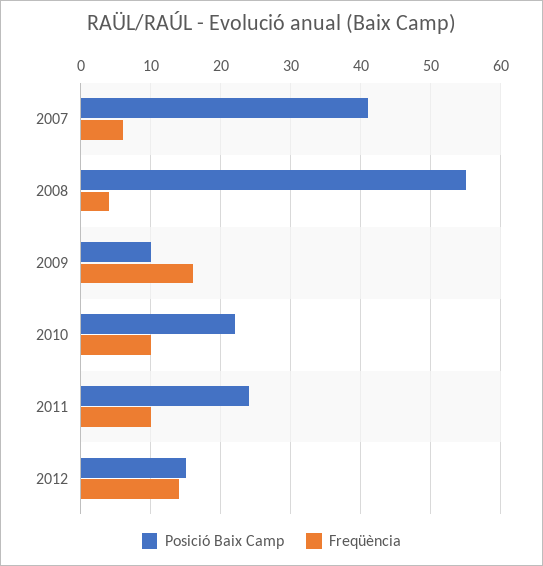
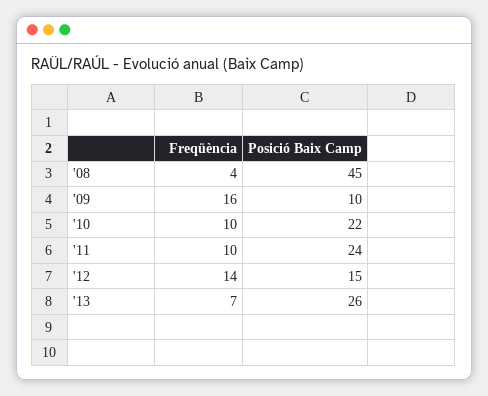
Posició Baix Camp, 2007: 41 -> none
Freqüència, 2007: 6 -> none
Posició Baix Camp, 2008: 55 -> 45
Freqüència, '13: none -> 7
Posició Baix Camp, '13: none -> 26

